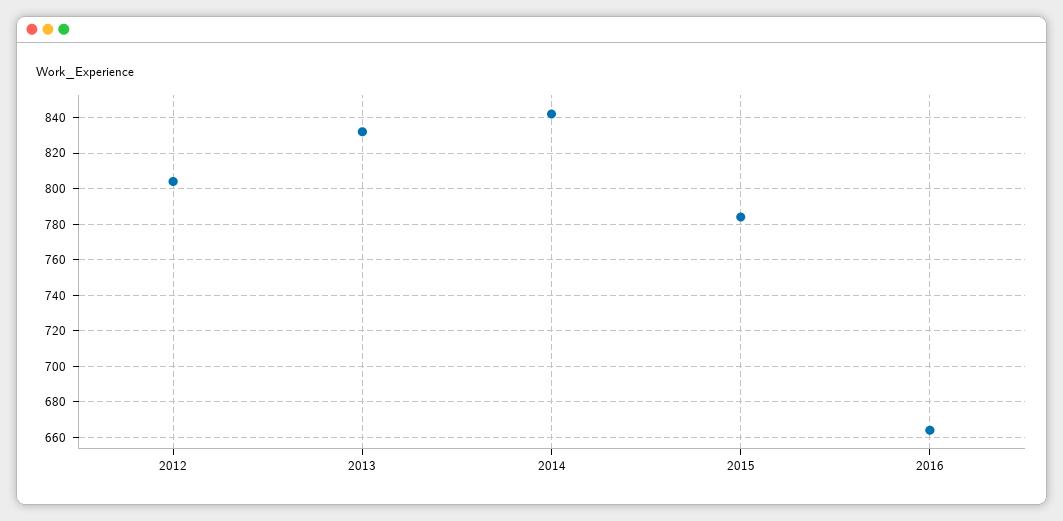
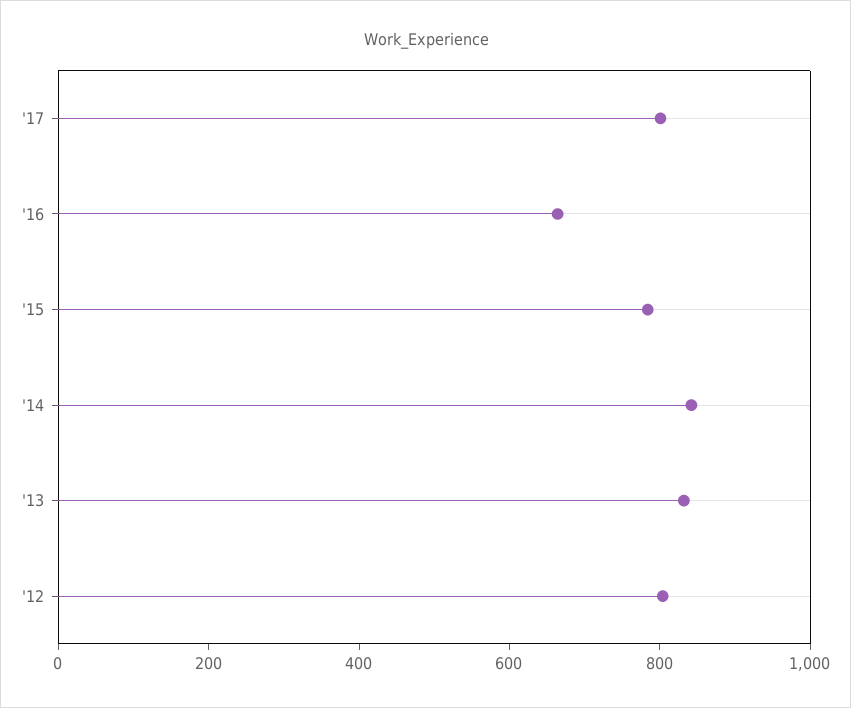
'17: none -> 800

